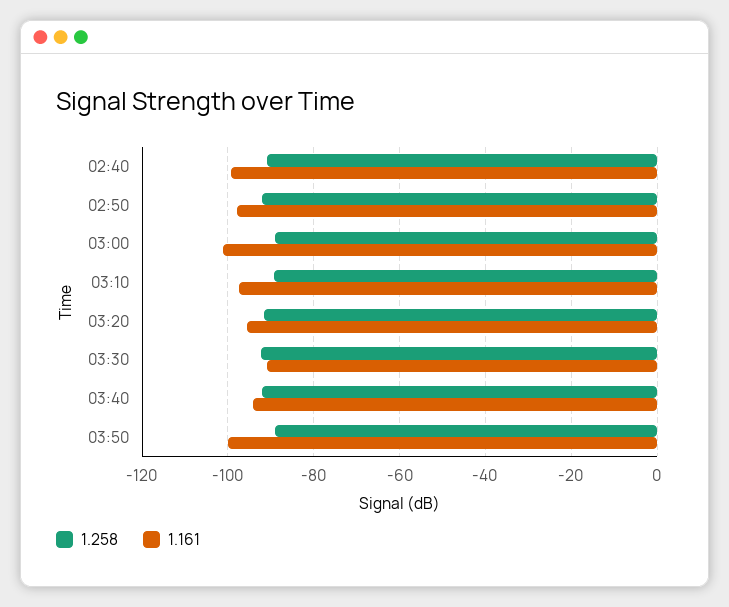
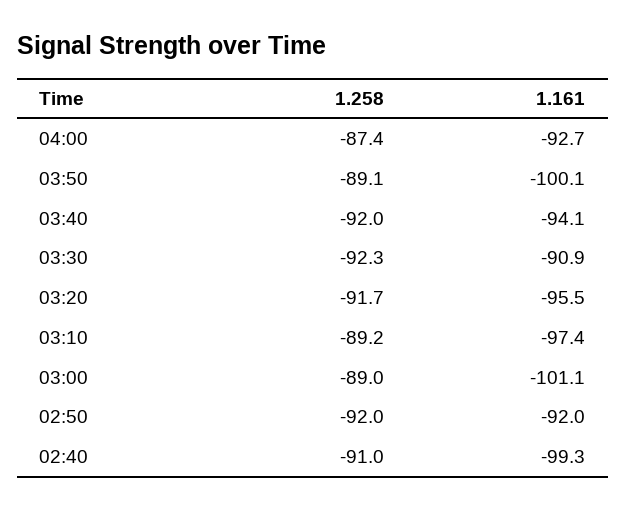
1.161, 02:50: -98 -> -92
1.258, 04:00: none -> -87.4
1.161, 04:00: none -> -92.7

